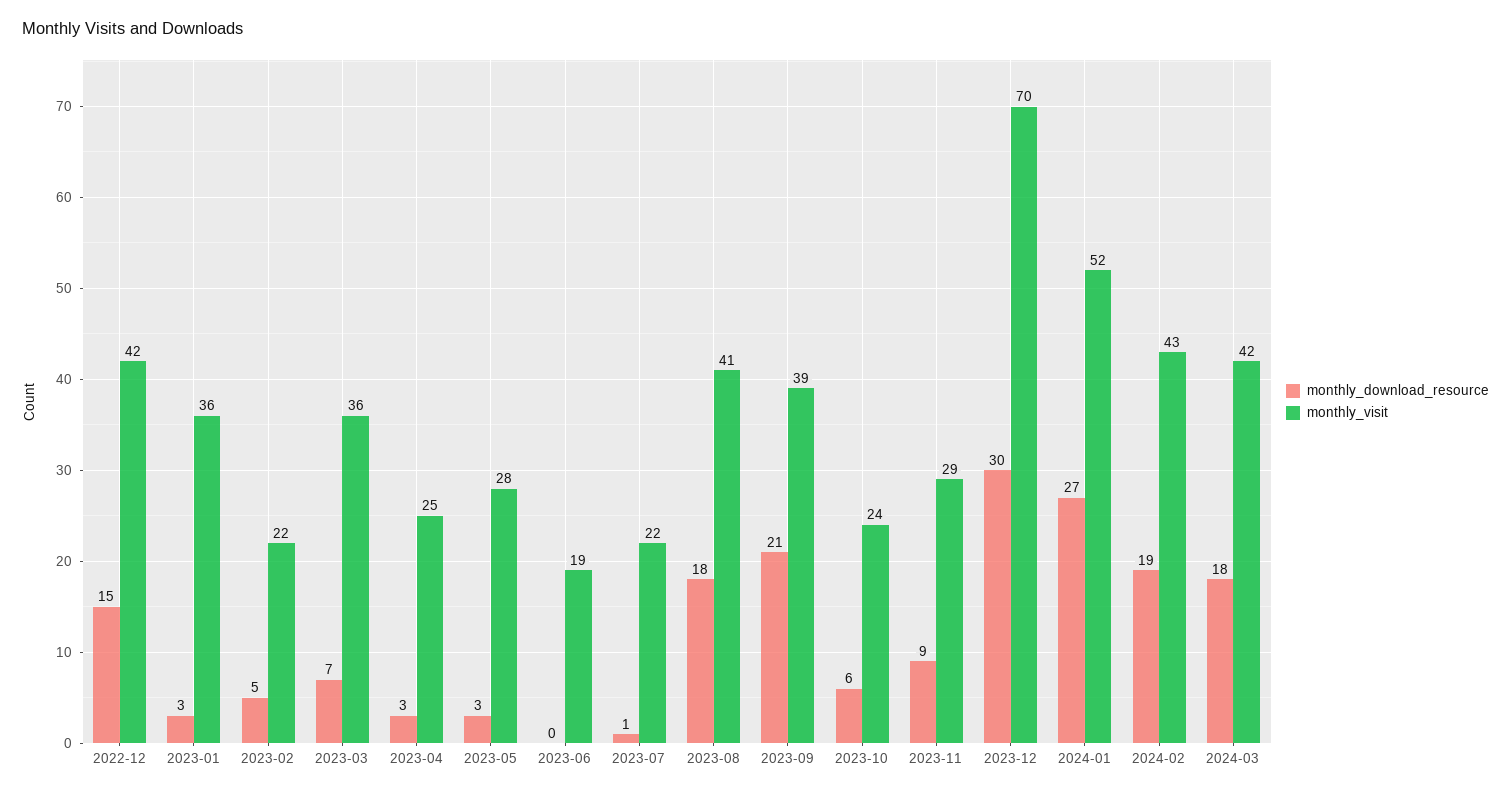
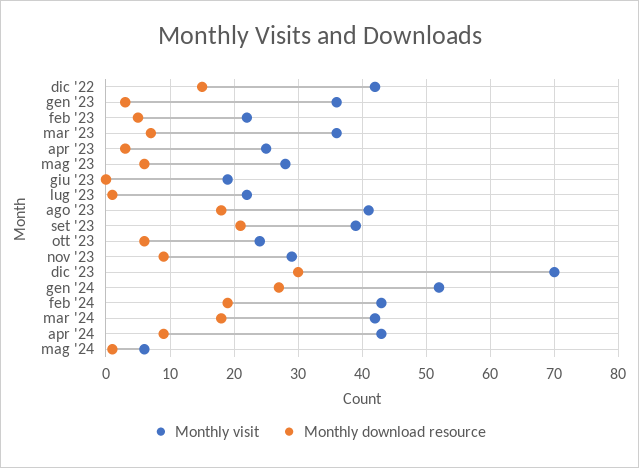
monthly_download_resource, 2023-05: 3 -> 6
monthly_visit, apr '24: none -> 43
monthly_download_resource, apr '24: none -> 9
monthly_visit, mag '24: none -> 6
monthly_download_resource, mag '24: none -> 1

